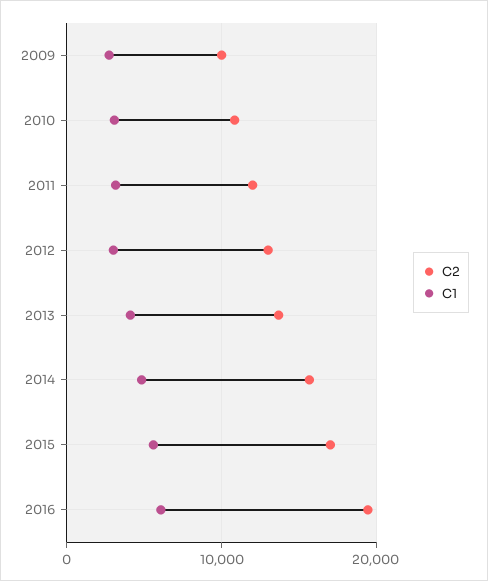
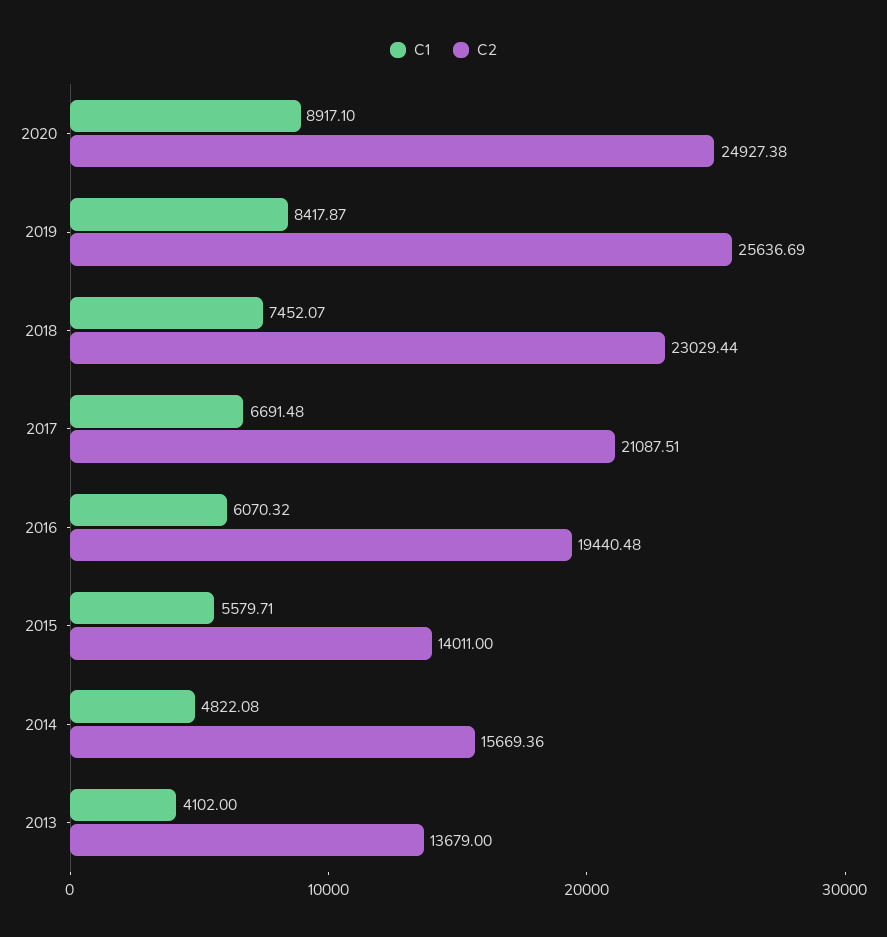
C2, 2009: 10000 -> none
C1, 2009: 3000 -> none
C2, 2010: 11000 -> none
C1, 2010: 3000 -> none
C2, 2011: 12000 -> none
C1, 2011: 3000 -> none
C2, 2012: 13000 -> none
C1, 2012: 3000 -> none
C2, 2015: 17000 -> 14011
C1, 2020: none -> 8917.1
C2, 2020: none -> 24927.38
C1, 2019: none -> 8417.87
C2, 2019: none -> 25636.69
C1, 2018: none -> 7452.07
C2, 2018: none -> 23029.44
C1, 2017: none -> 6691.48
C2, 2017: none -> 21087.51

